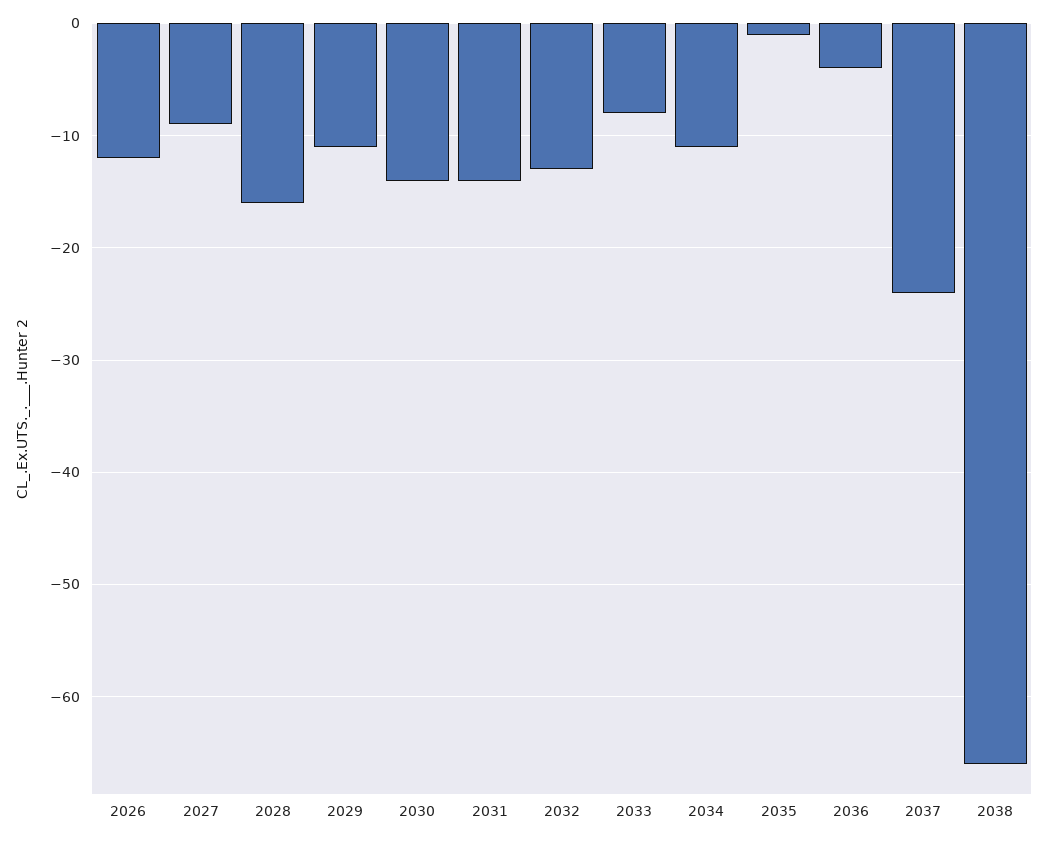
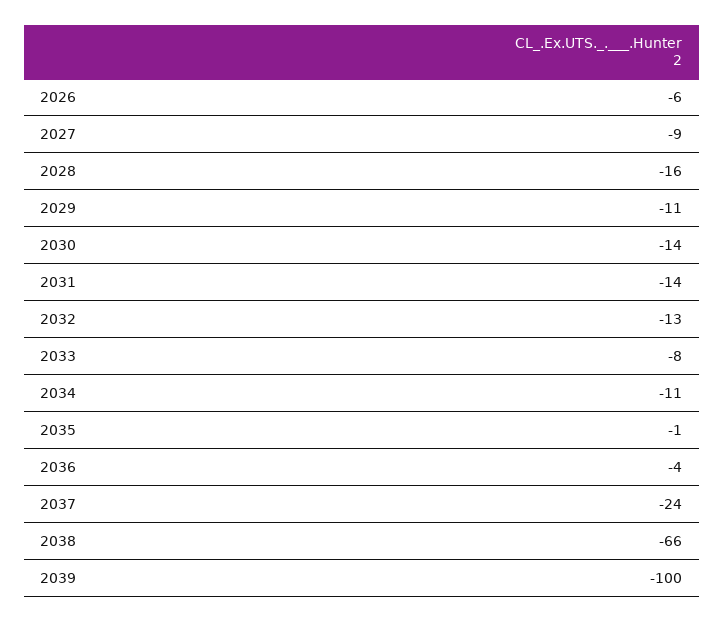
2026: -12 -> -6
2039: none -> -100

